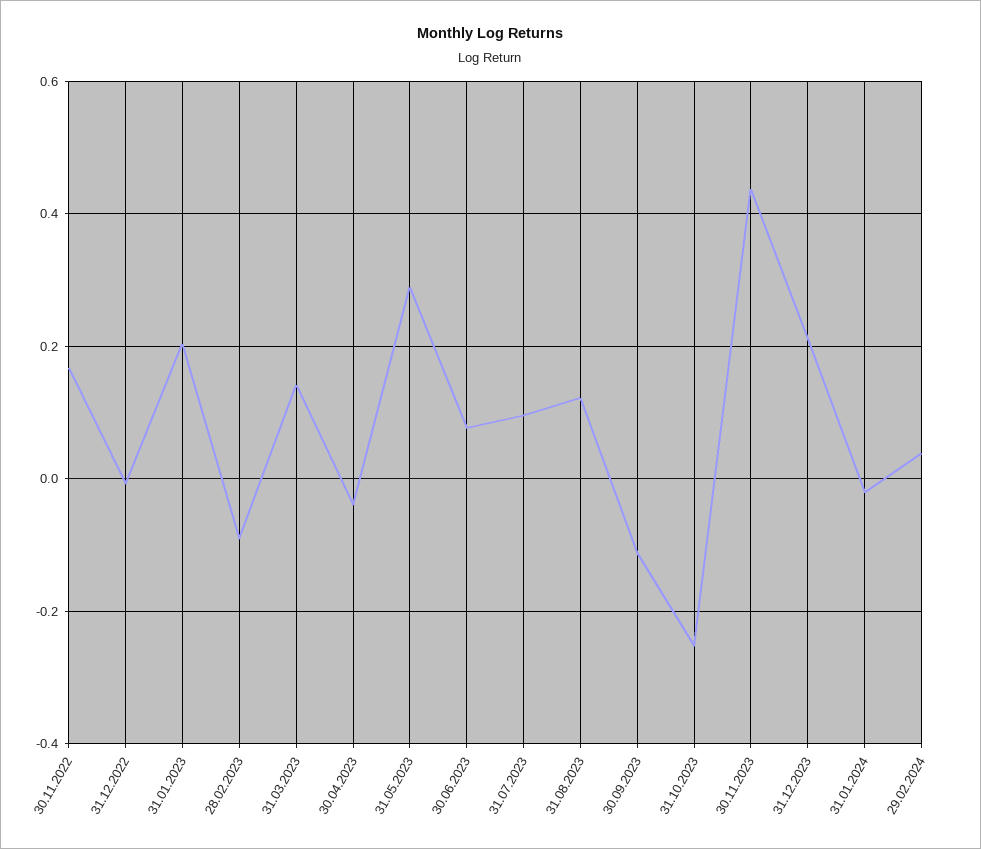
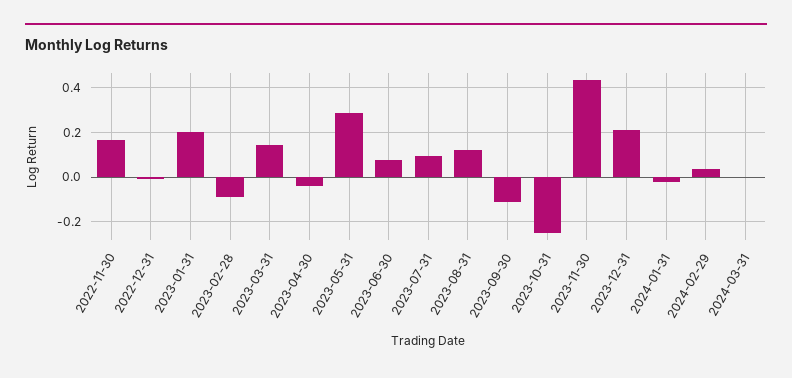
2024-03-31: none -> 0

